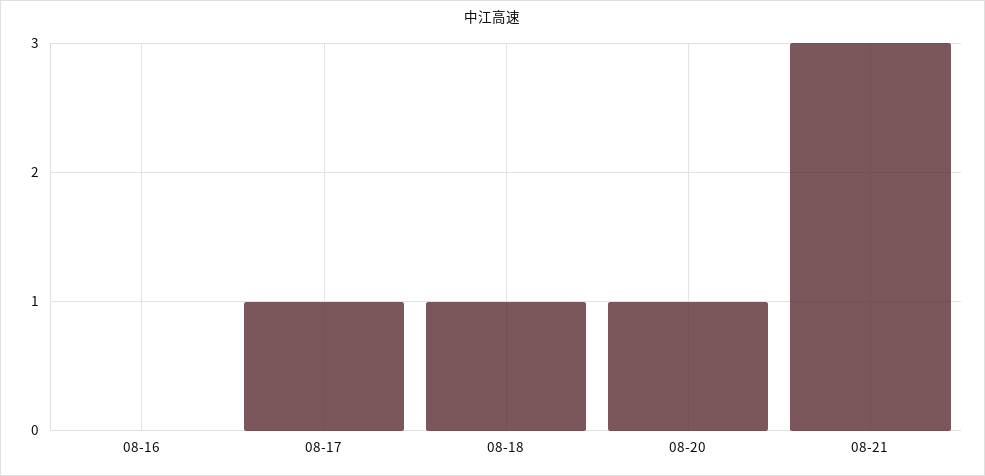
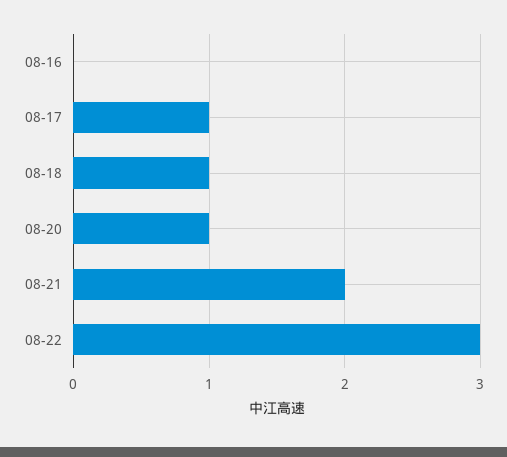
08-21: 3 -> 2
08-22: none -> 3

